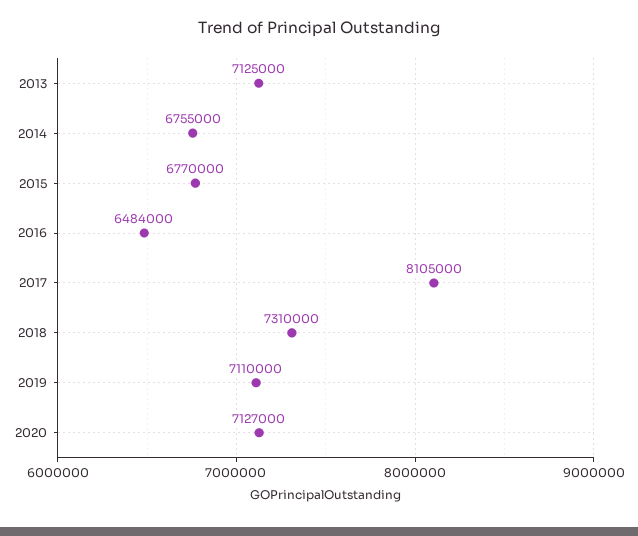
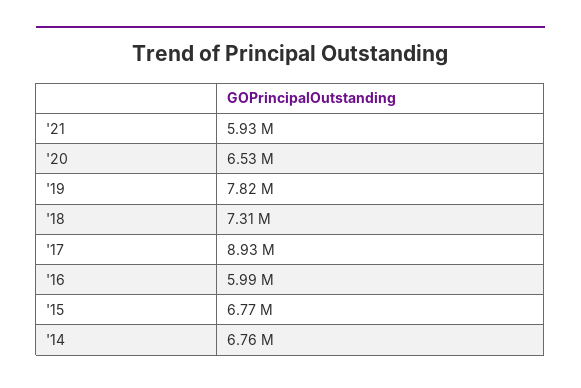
2013: 7125000 -> none
2016: 6484000 -> 5990000
2017: 8105000 -> 8930000
2019: 7110000 -> 7820000
2020: 7127000 -> 6530000
'21: none -> 5930000

